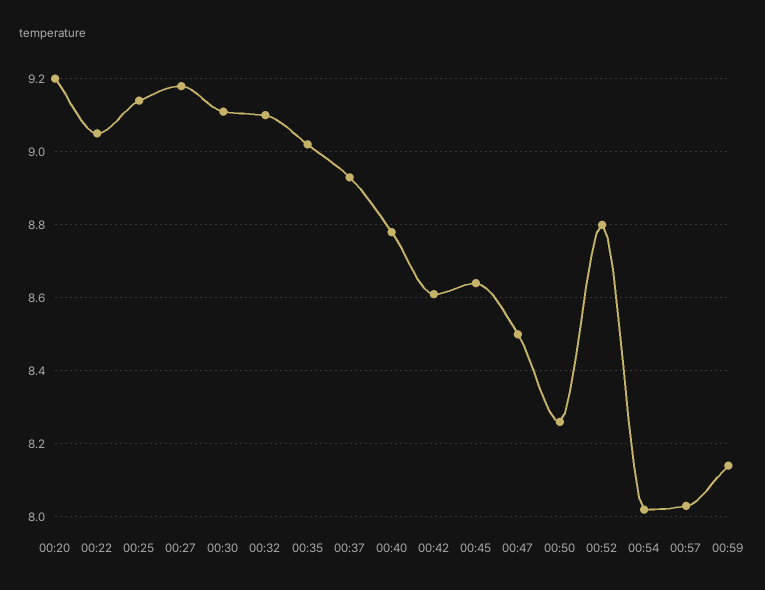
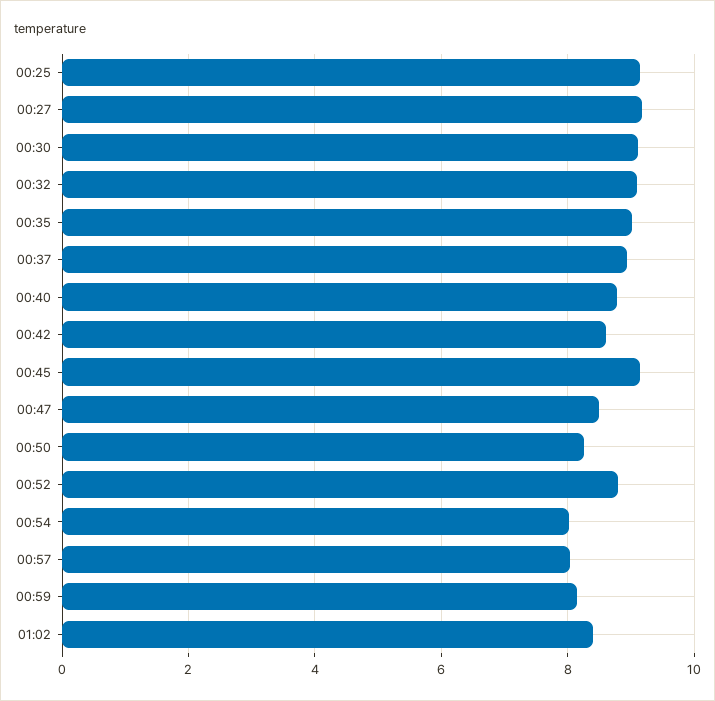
00:20: 9.2 -> none
00:22: 9.05 -> none
00:45: 8.65 -> 9.2
01:02: none -> 8.4

